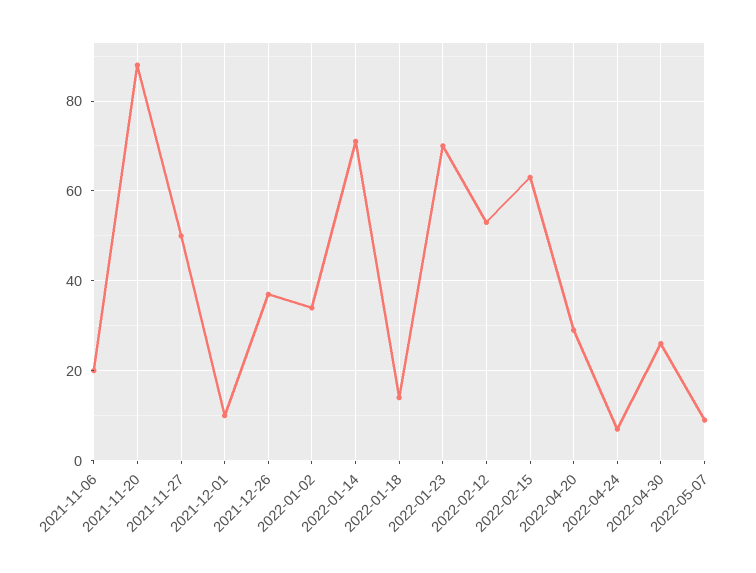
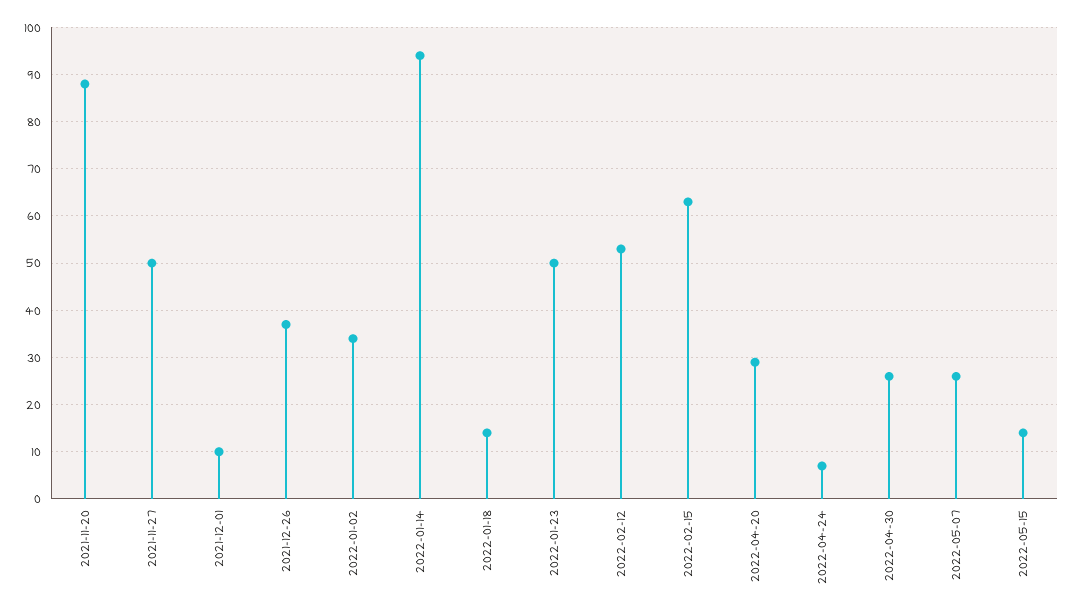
2021-11-06: 20 -> none
2022-01-14: 70 -> 95
2022-01-23: 70 -> 50
2022-05-07: 10 -> 25
2022-05-15: none -> 15

